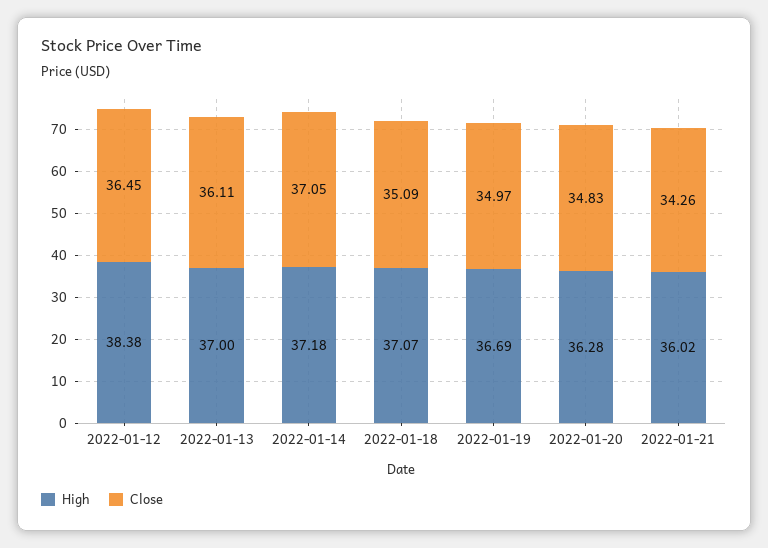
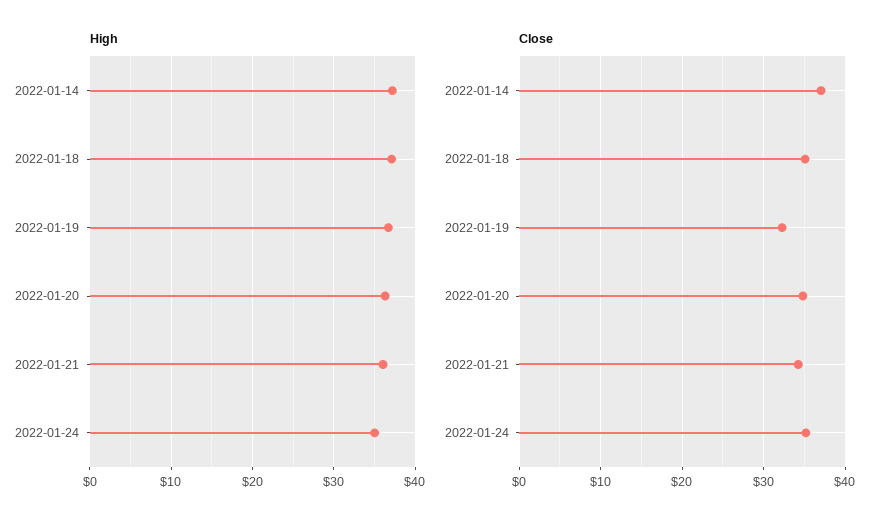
High, 2022-01-12: 38.38 -> none
Close, 2022-01-12: 36.45 -> none
High, 2022-01-13: 37 -> none
Close, 2022-01-13: 36.11 -> none
Close, 2022-01-19: 34.97 -> 32
High, 2022-01-24: none -> 35
Close, 2022-01-24: none -> 35

